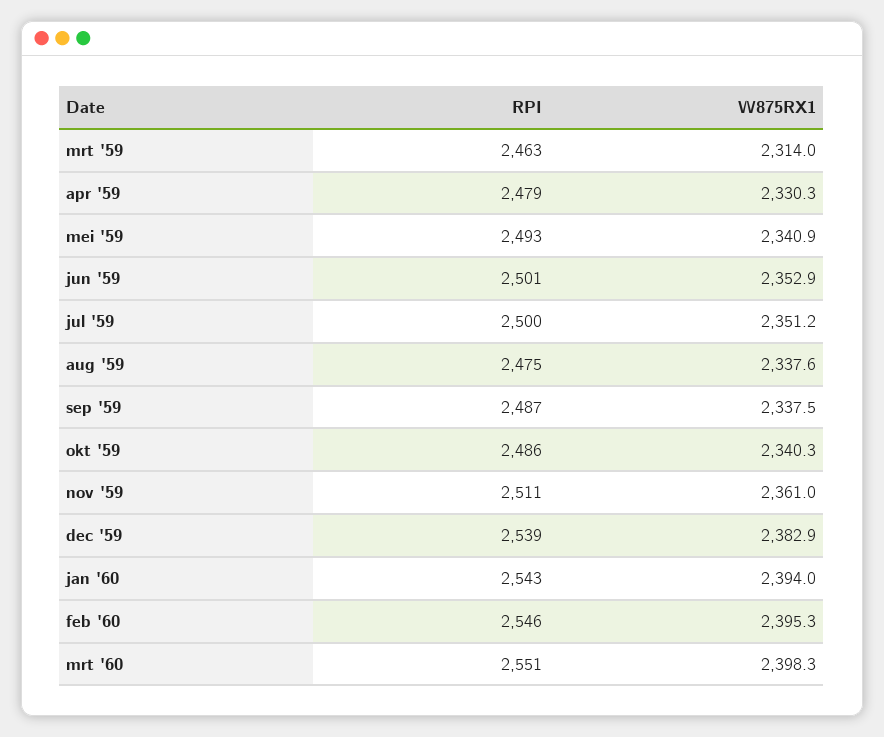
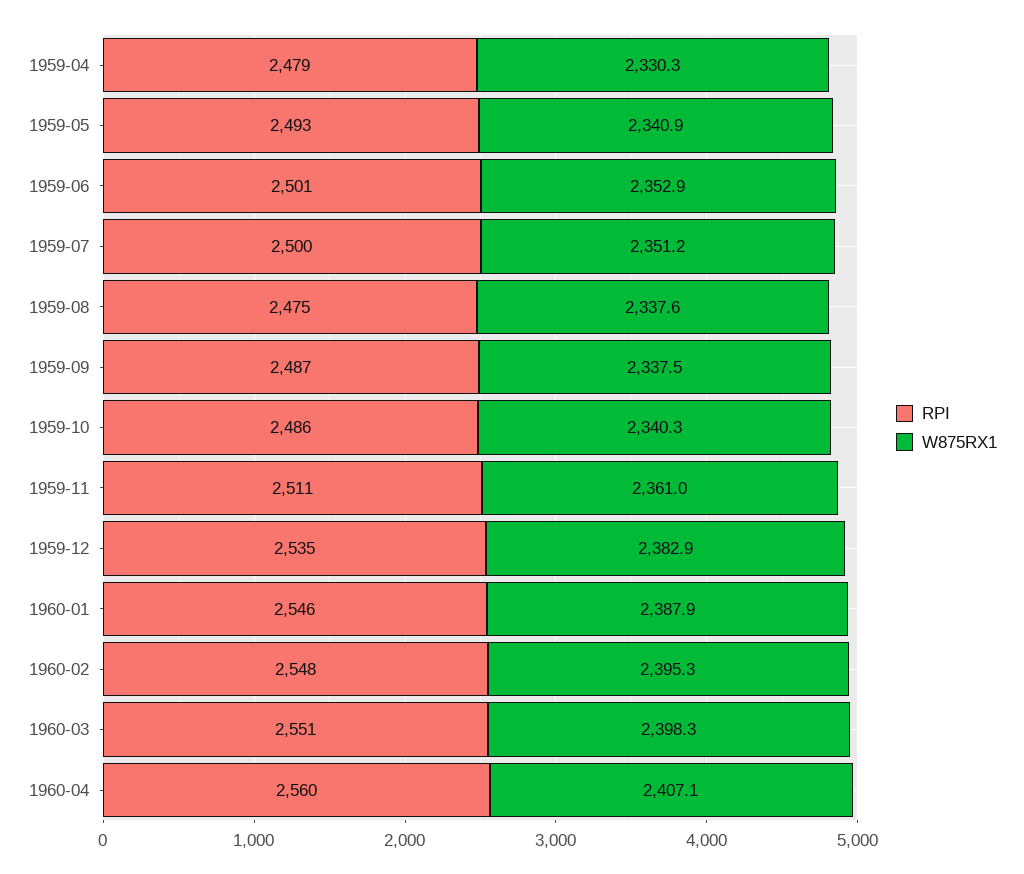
RPI, mrt '59: 2463 -> none
W875RX1, mrt '59: 2314 -> none
RPI, dec '59: 2539 -> 2535
RPI, jan '60: 2543 -> 2546
W875RX1, jan '60: 2394 -> 2387.9
RPI, feb '60: 2546 -> 2548
RPI, 1960-04: none -> 2560
W875RX1, 1960-04: none -> 2407.1

